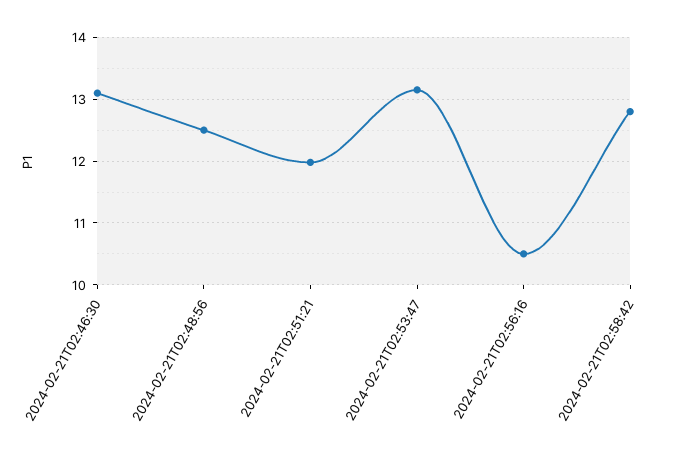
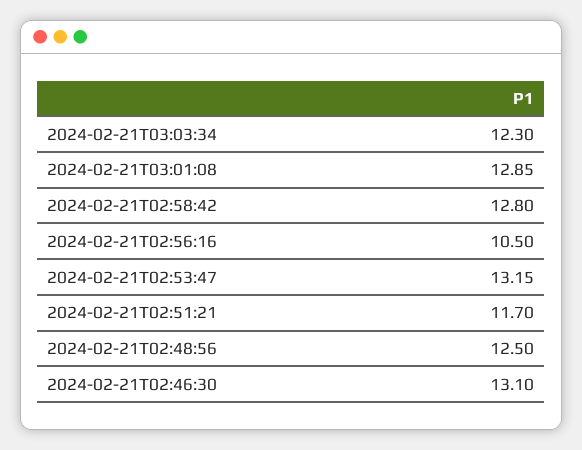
2024-02-21T02:51:21: 12 -> 11.7
2024-02-21T03:03:34: none -> 12.3
2024-02-21T03:01:08: none -> 12.85

